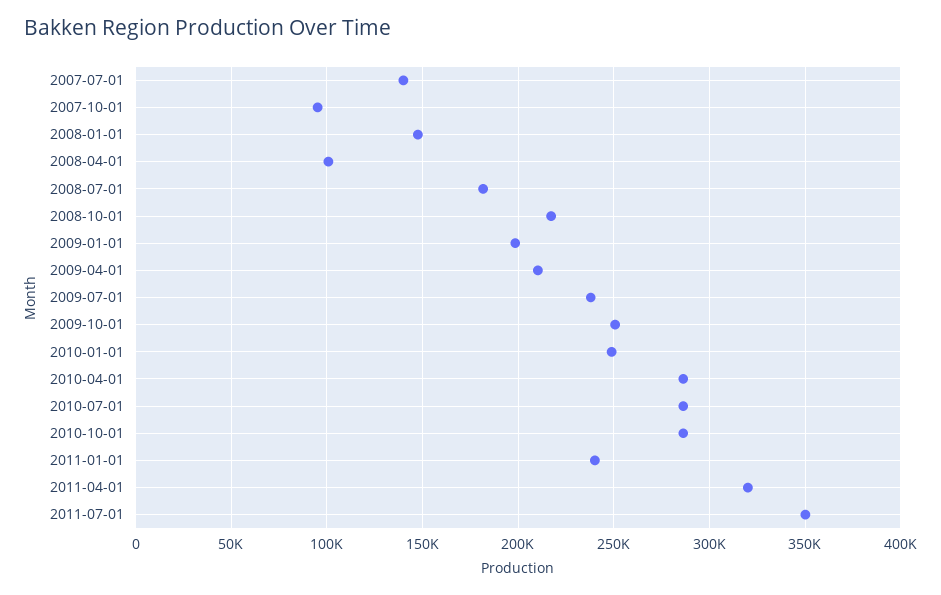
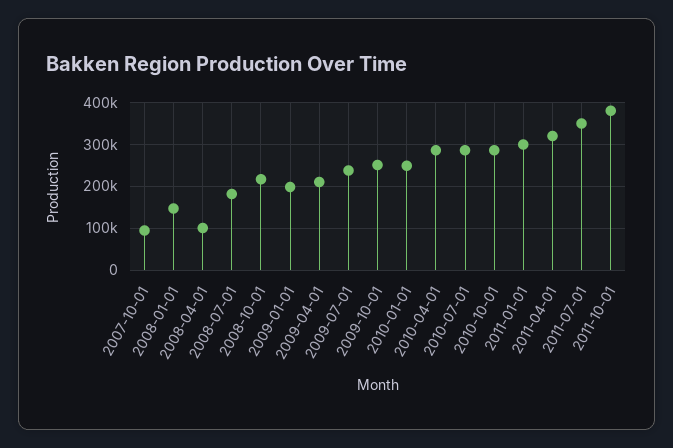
2007-07-01: 140000 -> none
2011-01-01: 240000 -> 300000
2011-10-01: none -> 380000

